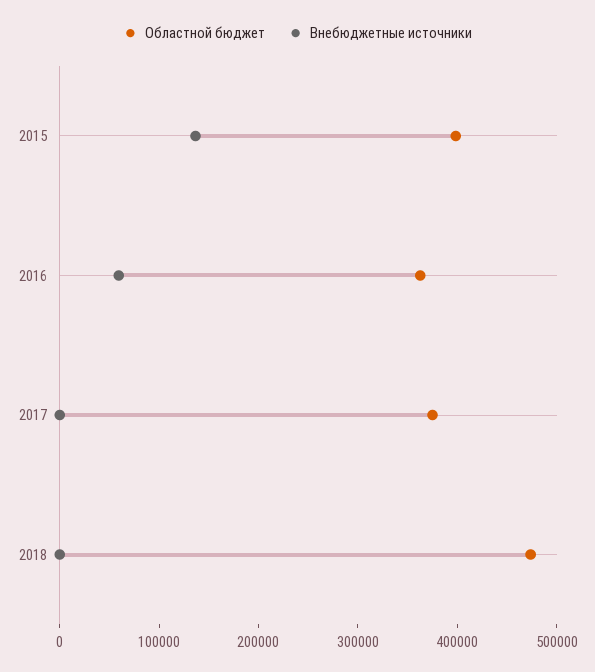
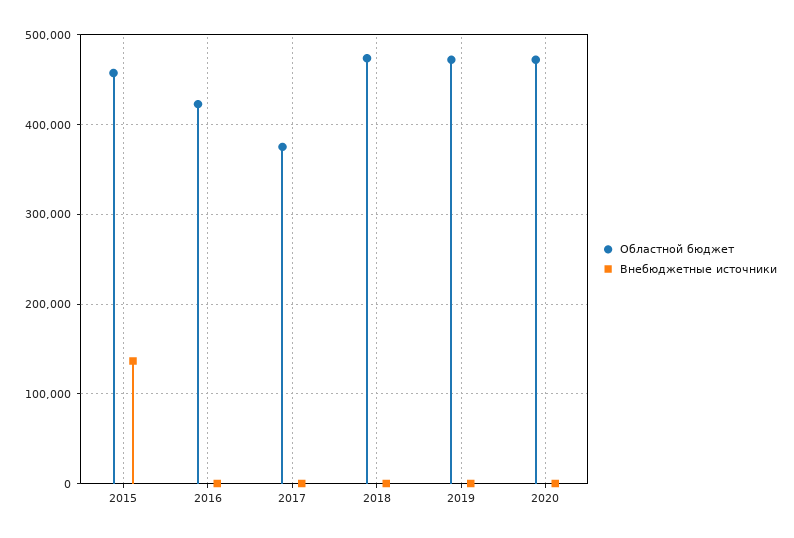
Областной бюджет, 2015: 400000 -> 460000
Областной бюджет, 2016: 360000 -> 420000
Внебюджетные источники, 2016: 60000 -> 0
Областной бюджет, 2019: none -> 470000
Внебюджетные источники, 2019: none -> 0
Областной бюджет, 2020: none -> 470000
Внебюджетные источники, 2020: none -> 0

